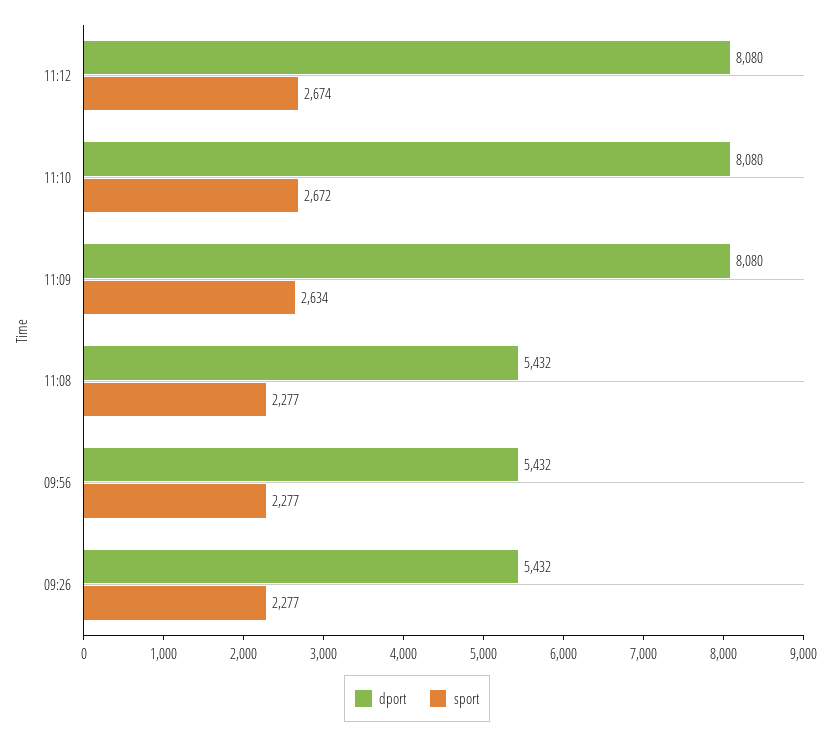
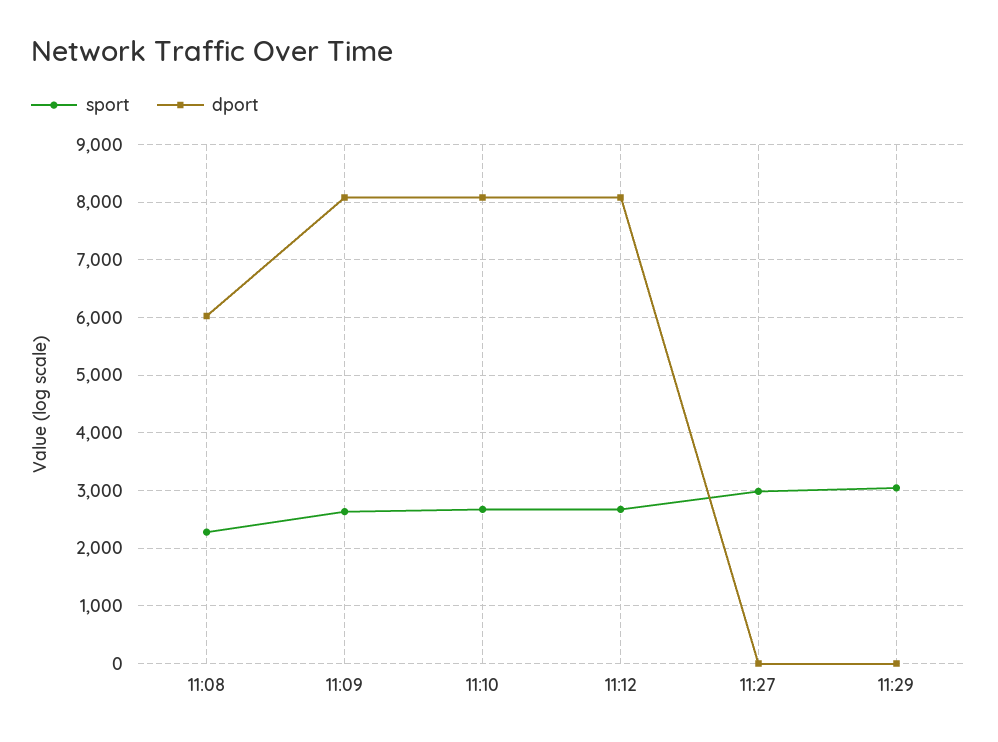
dport, 11:08: 5432 -> 6000
dport, 09:56: 5432 -> none
sport, 09:56: 2277 -> none
dport, 09:26: 5432 -> none
sport, 09:26: 2277 -> none
sport, 11:27: none -> 3000
dport, 11:27: none -> 0
sport, 11:29: none -> 3000
dport, 11:29: none -> 0

